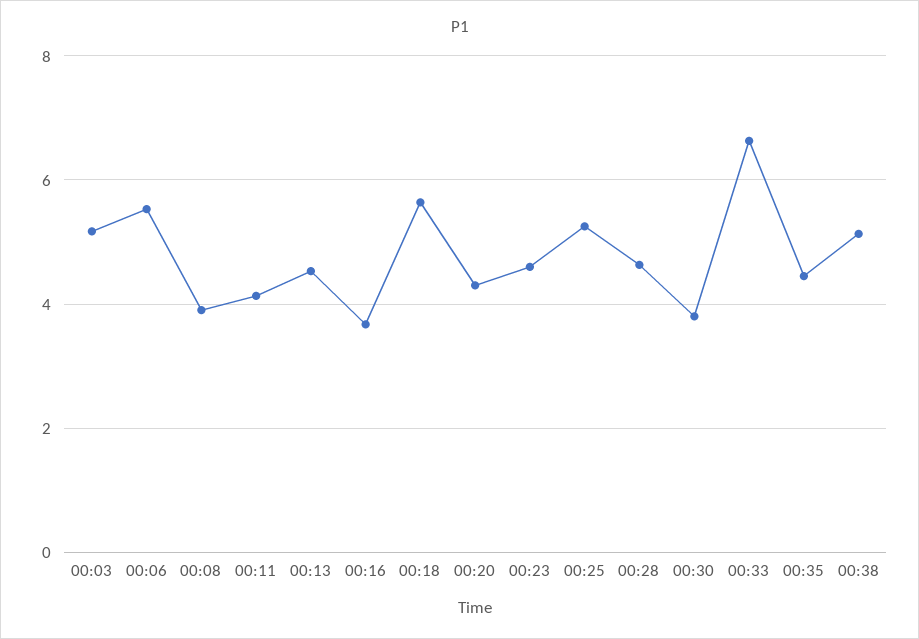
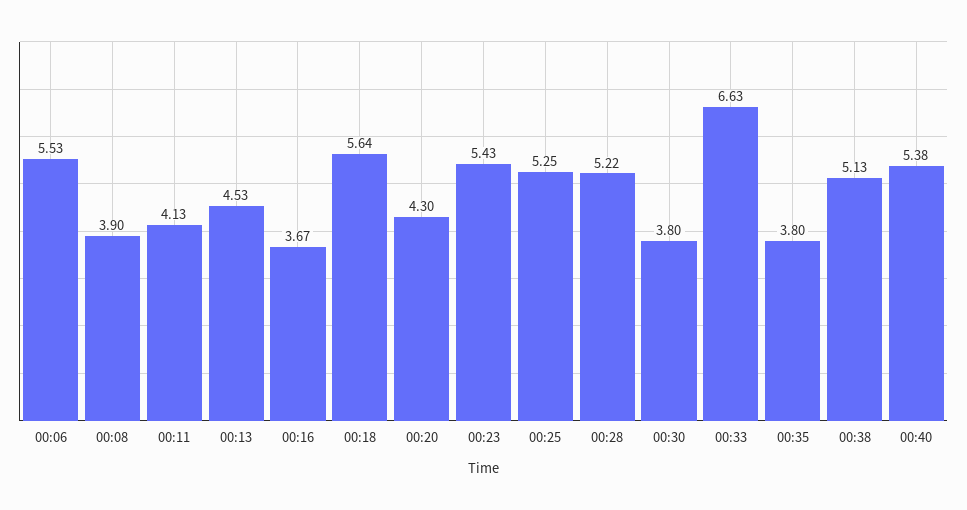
00:03: 5.2 -> none
00:23: 4.6 -> 5.43
00:28: 4.6 -> 5.22
00:35: 4.4 -> 3.8
00:40: none -> 5.38

